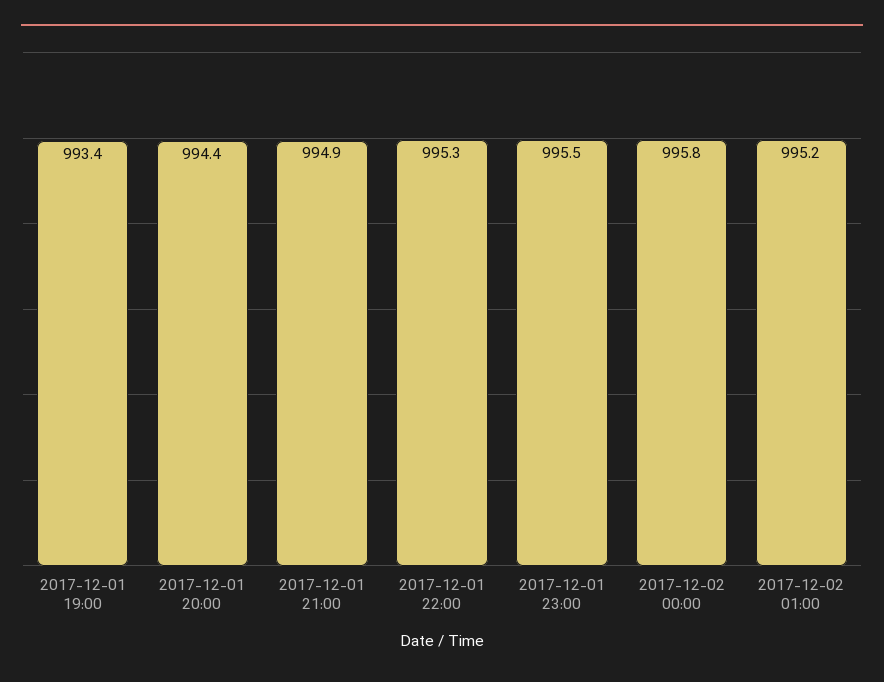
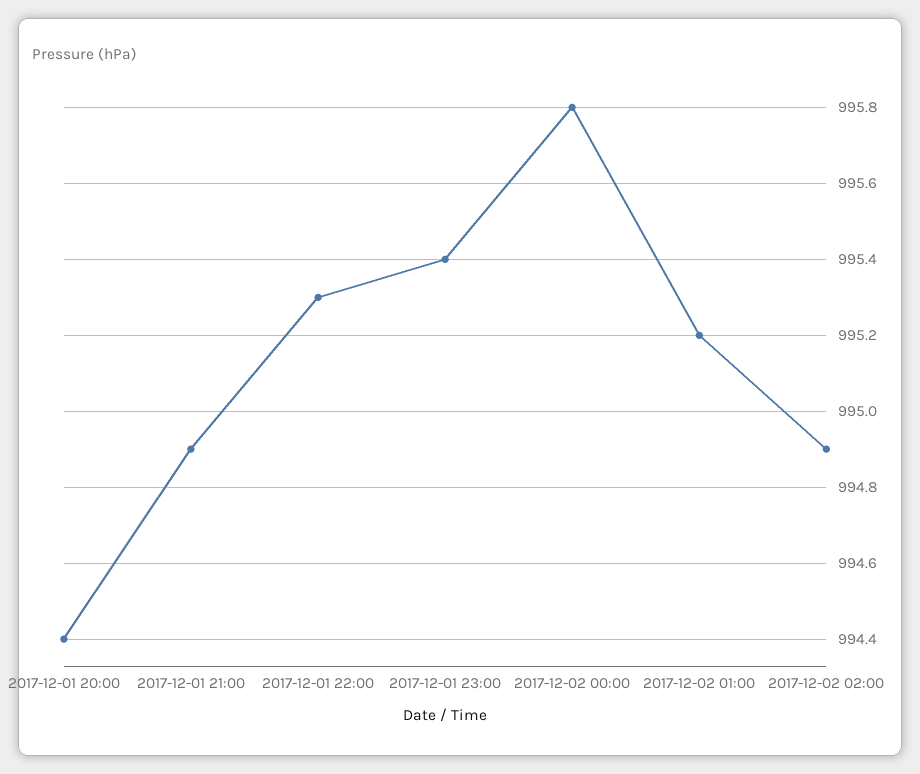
2017-12-01 19:00: 993.4 -> none
2017-12-01 23:00: 995.5 -> 995.4
2017-12-02 02:00: none -> 994.9

